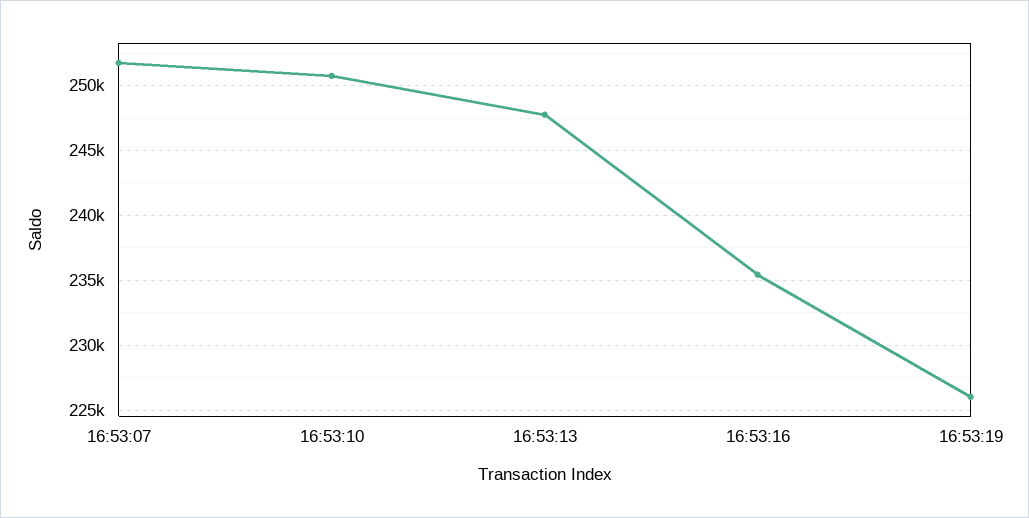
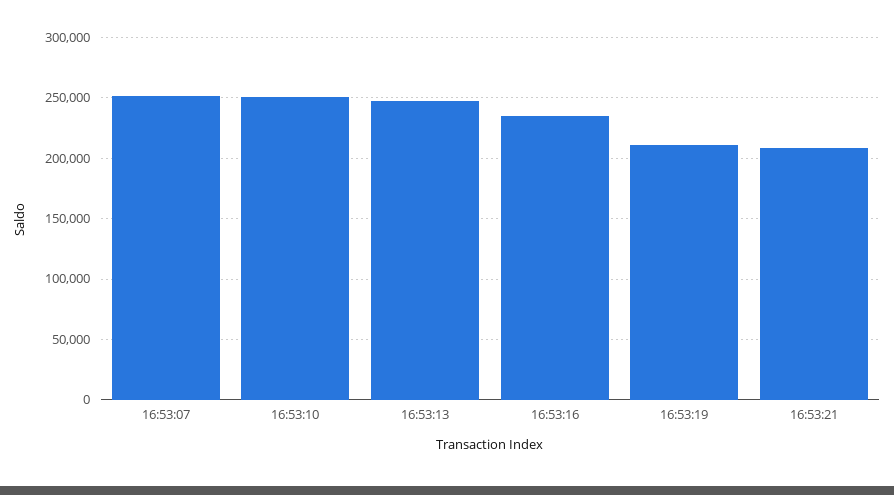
16:53:19: 226000 -> 210000
16:53:21: none -> 210000

